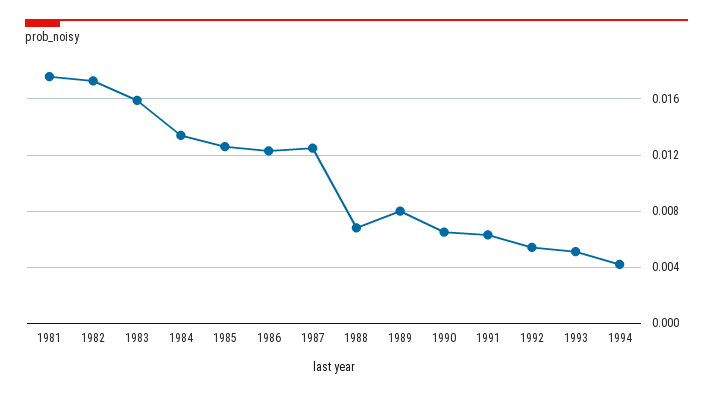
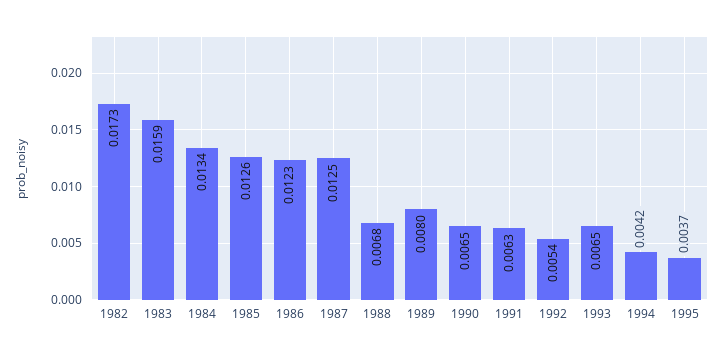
1981: 0.0175 -> none
1993: 0.005 -> 0.0065
1995: none -> 0.0037

